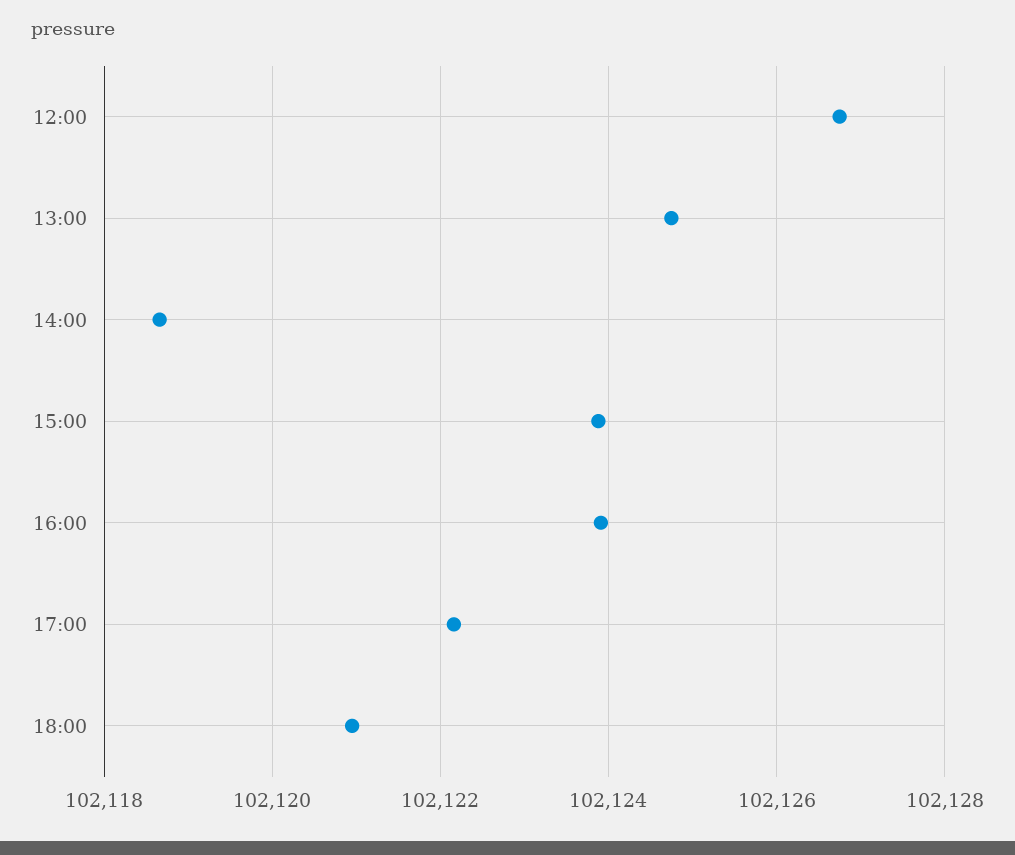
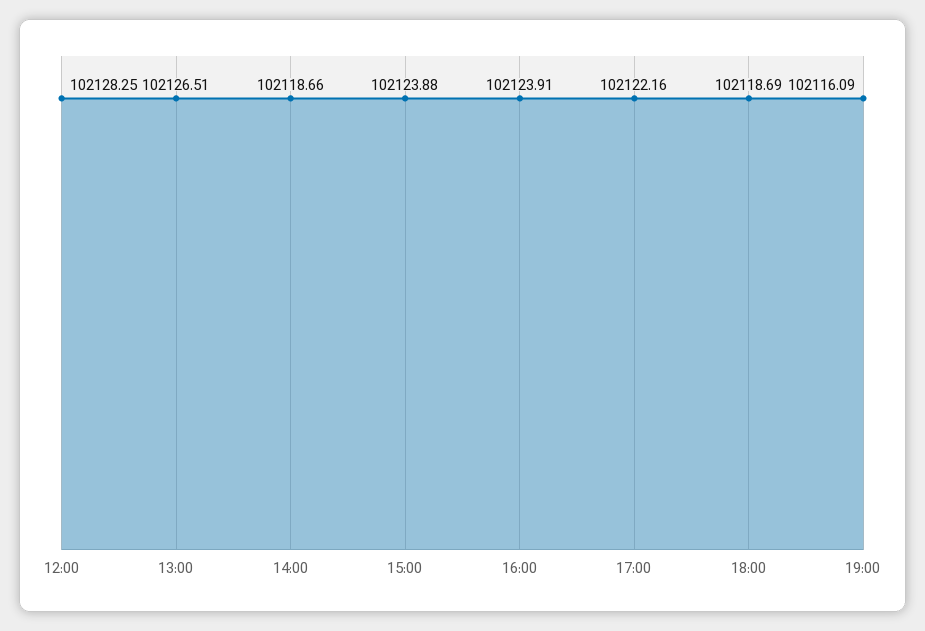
12:00: 102126.8 -> 102128.25
13:00: 102124.8 -> 102126.51
18:00: 102121 -> 102118.69
19:00: none -> 102116.09

